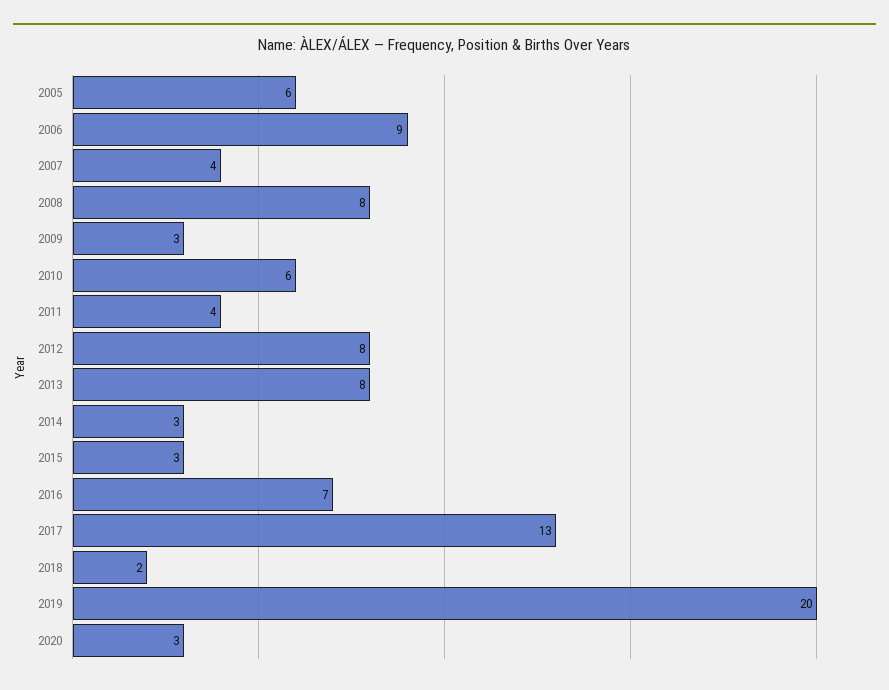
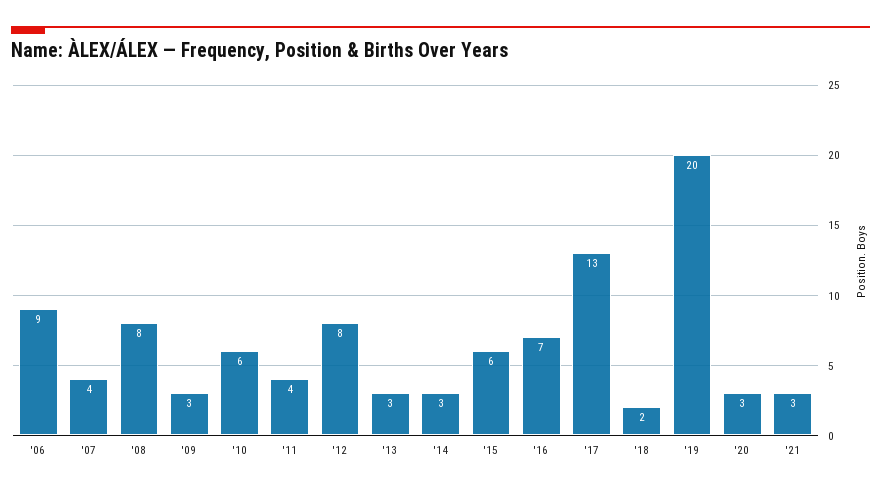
2005: 6 -> none
2013: 8 -> 3
2015: 3 -> 6
'21: none -> 3

